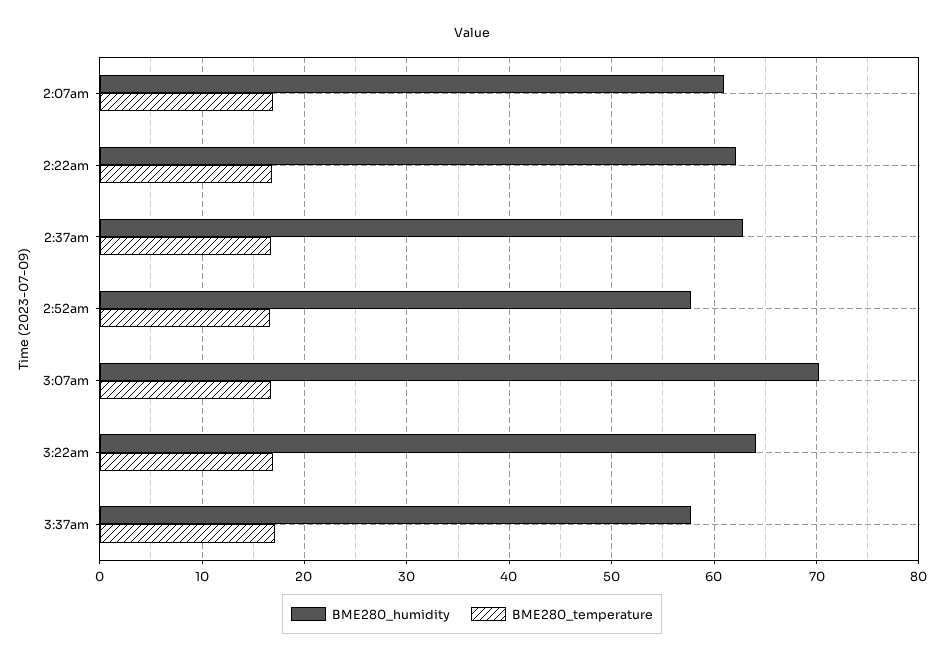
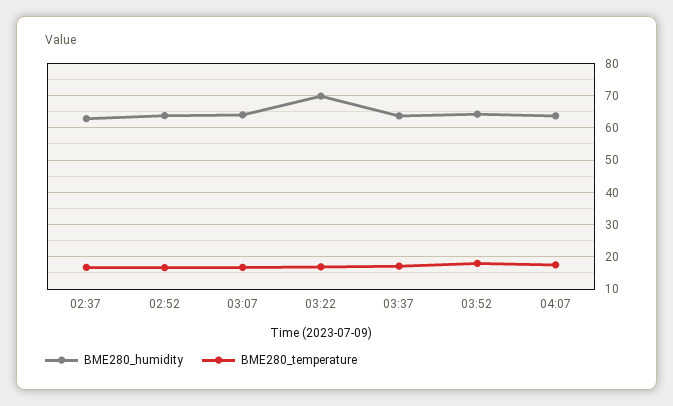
BME280_humidity, 2:07am: 61 -> none
BME280_temperature, 2:07am: 17 -> none
BME280_humidity, 2:22am: 62 -> none
BME280_temperature, 2:22am: 17 -> none
BME280_humidity, 2:52am: 58 -> 64
BME280_humidity, 3:07am: 70 -> 64
BME280_humidity, 3:22am: 64 -> 70
BME280_humidity, 3:37am: 58 -> 64
BME280_humidity, 03:52: none -> 64
BME280_temperature, 03:52: none -> 18
BME280_humidity, 04:07: none -> 64
BME280_temperature, 04:07: none -> 18

